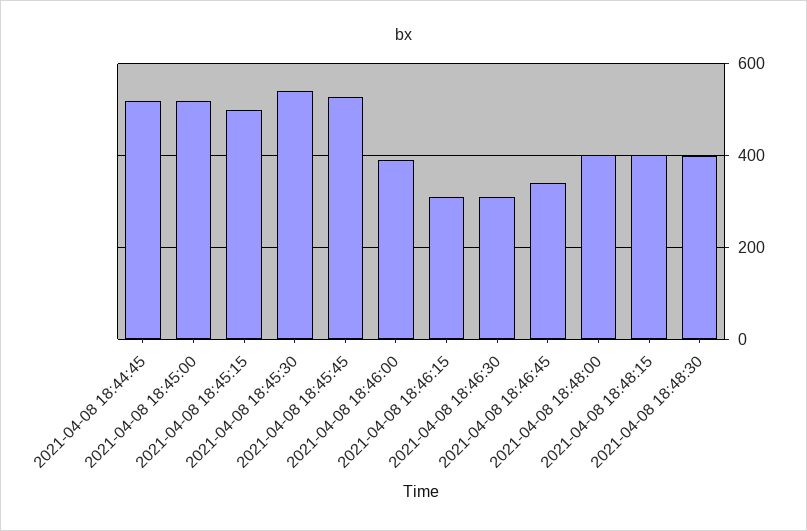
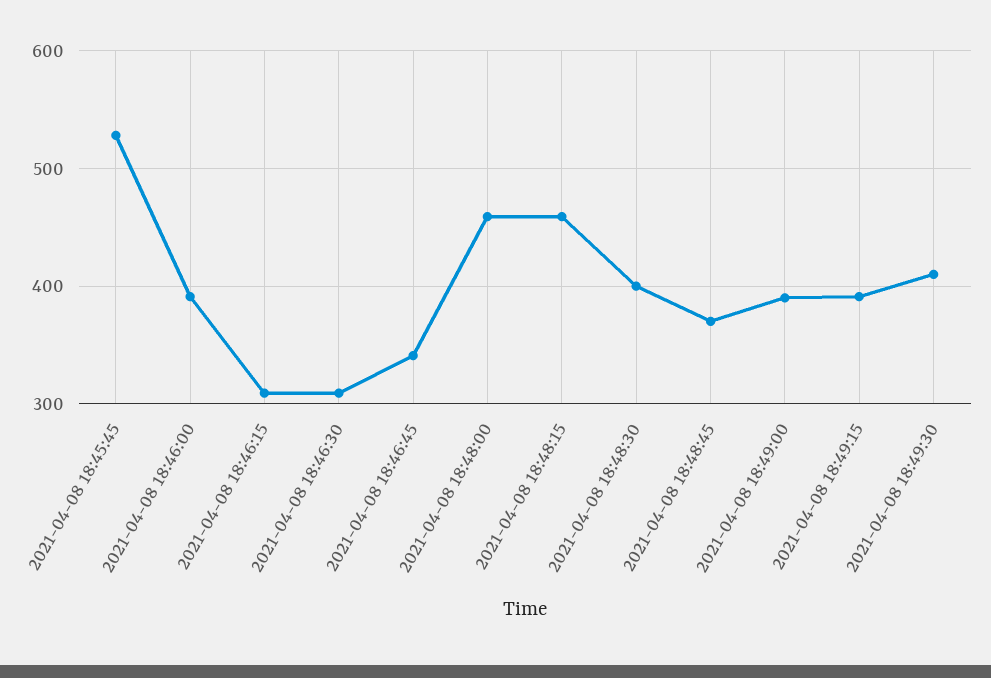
2021-04-08 18:44:45: 520 -> none
2021-04-08 18:45:00: 520 -> none
2021-04-08 18:45:15: 500 -> none
2021-04-08 18:45:30: 540 -> none
2021-04-08 18:48:00: 400 -> 460
2021-04-08 18:48:15: 400 -> 460
2021-04-08 18:48:45: none -> 370
2021-04-08 18:49:00: none -> 390
2021-04-08 18:49:15: none -> 390
2021-04-08 18:49:30: none -> 410

